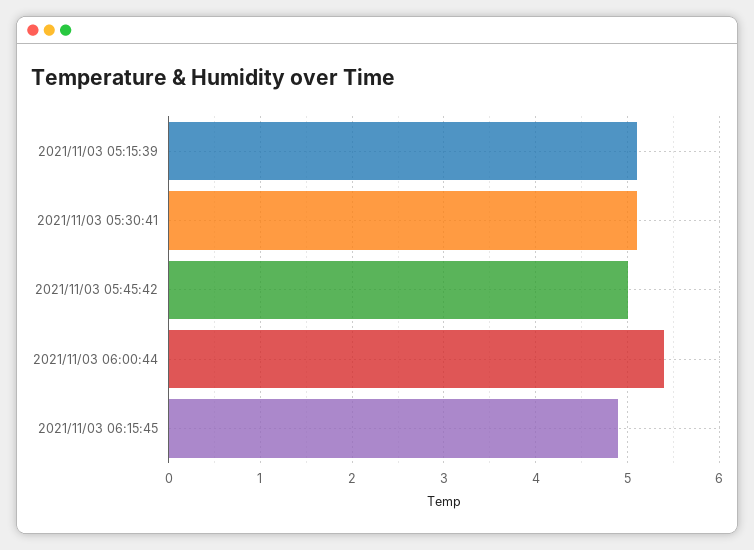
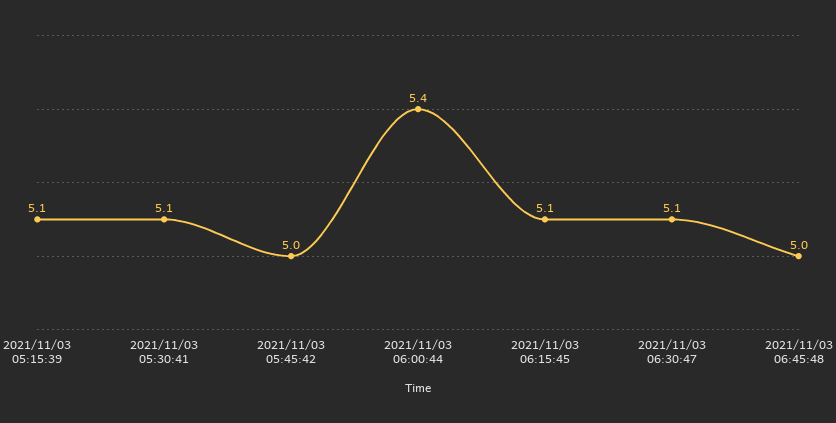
2021/11/03 06:15:45: 4.9 -> 5.1
2021/11/03 06:30:47: none -> 5.1
2021/11/03 06:45:48: none -> 5

